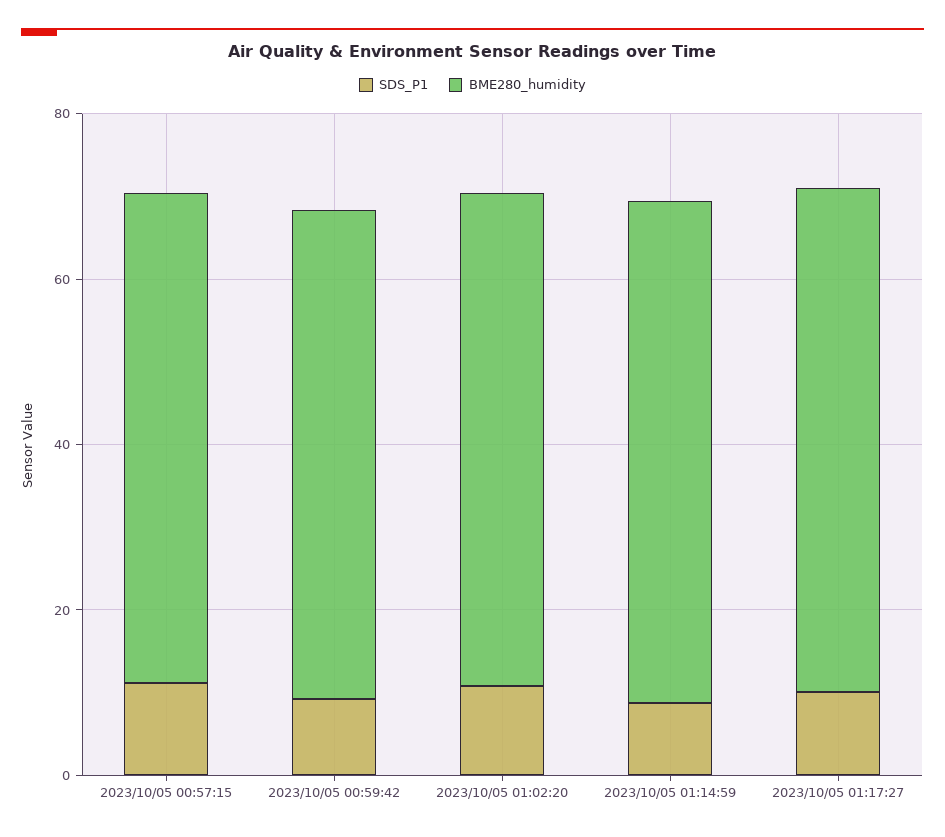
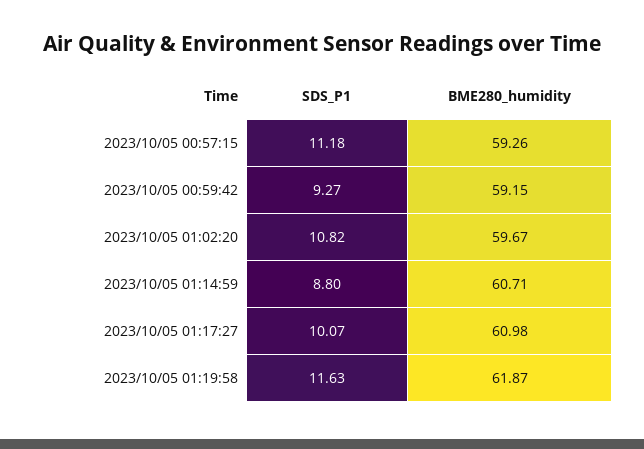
SDS_P1, 2023/10/05 01:19:58: none -> 11.63
BME280_humidity, 2023/10/05 01:19:58: none -> 61.87

